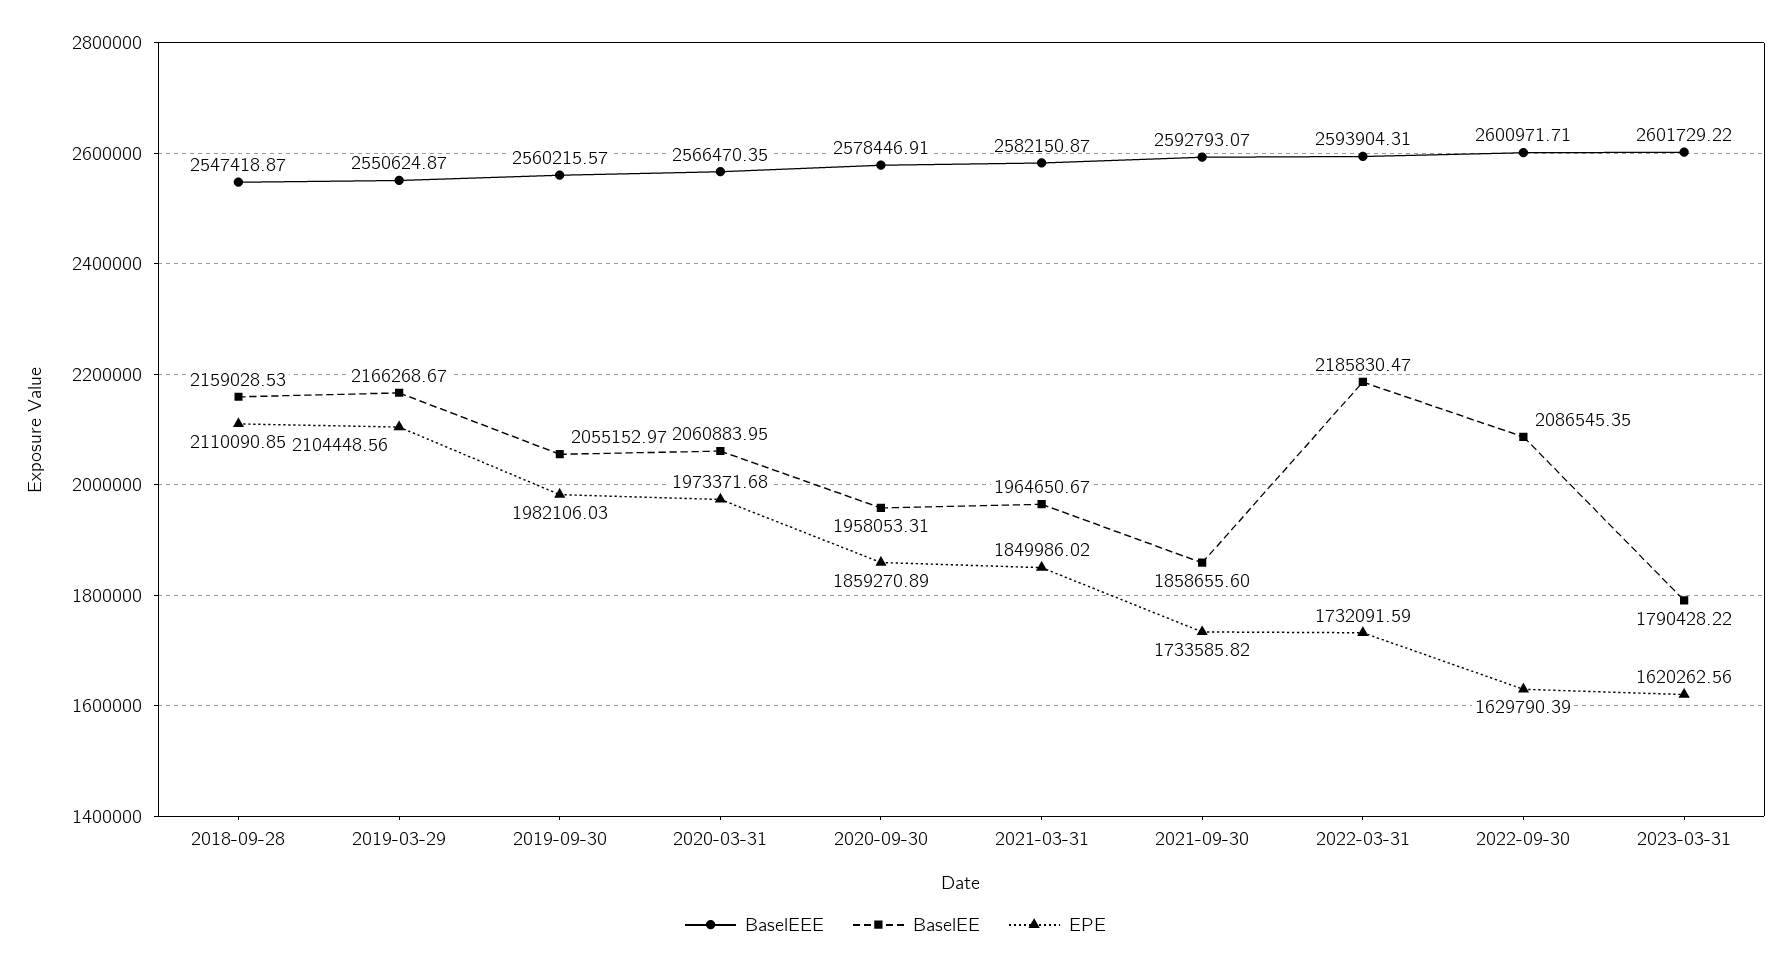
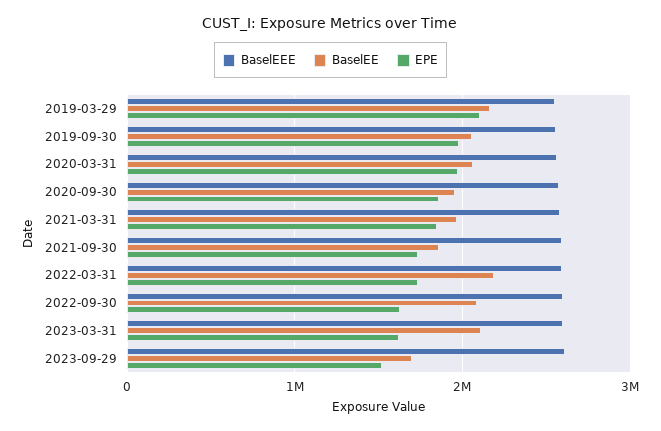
BaselEEE, 2018-09-28: 2547418.87 -> none
BaselEE, 2018-09-28: 2159028.53 -> none
EPE, 2018-09-28: 2110090.85 -> none
BaselEE, 2023-03-31: 1790428.22 -> 2100000
BaselEEE, 2023-09-29: none -> 2600000
BaselEE, 2023-09-29: none -> 1700000
EPE, 2023-09-29: none -> 1500000

